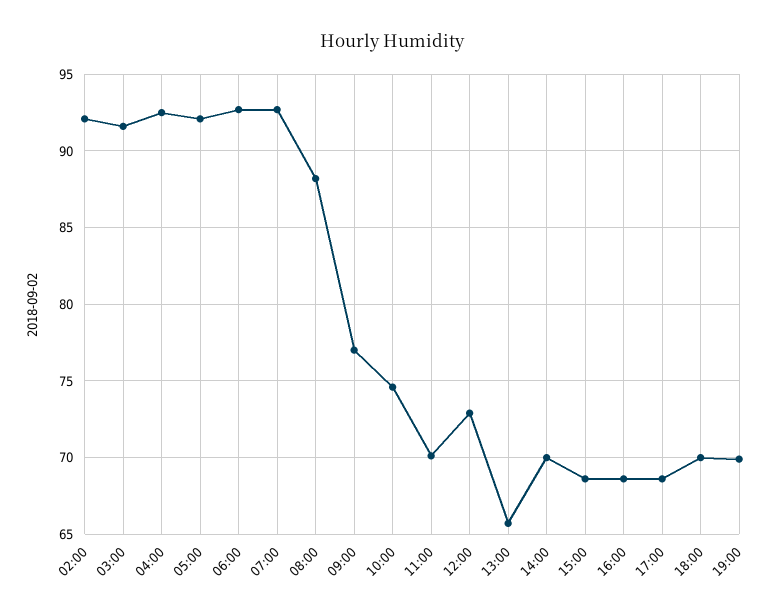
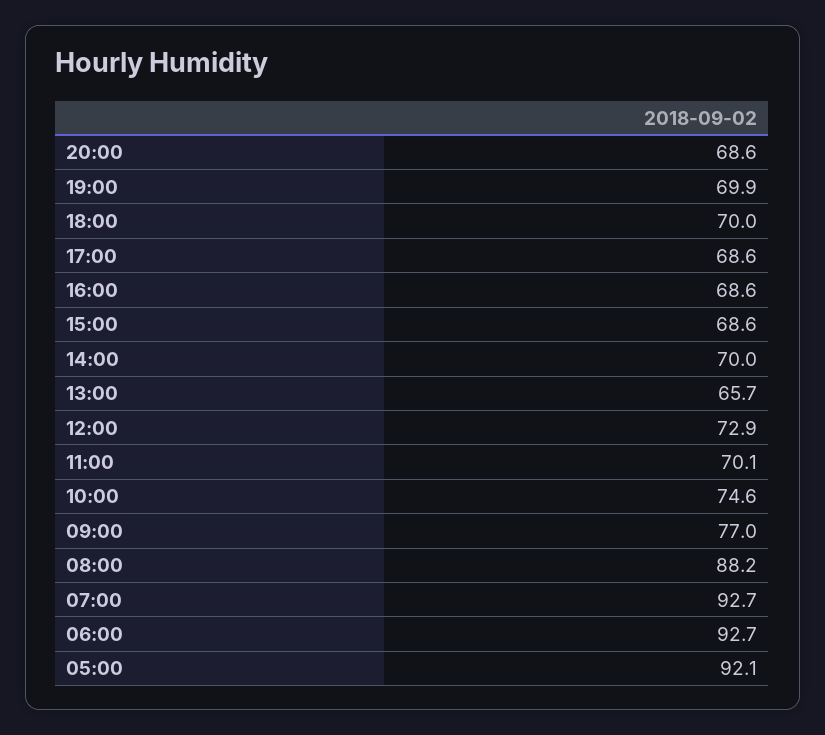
02:00: 92 -> none
03:00: 91.5 -> none
04:00: 92.5 -> none
20:00: none -> 68.6

